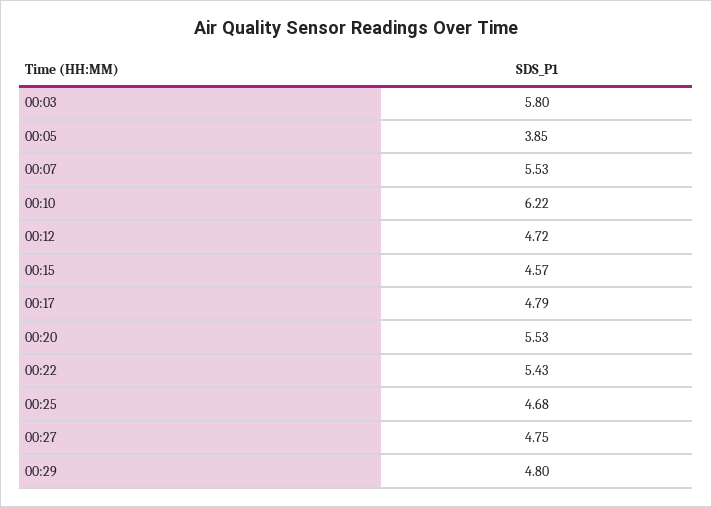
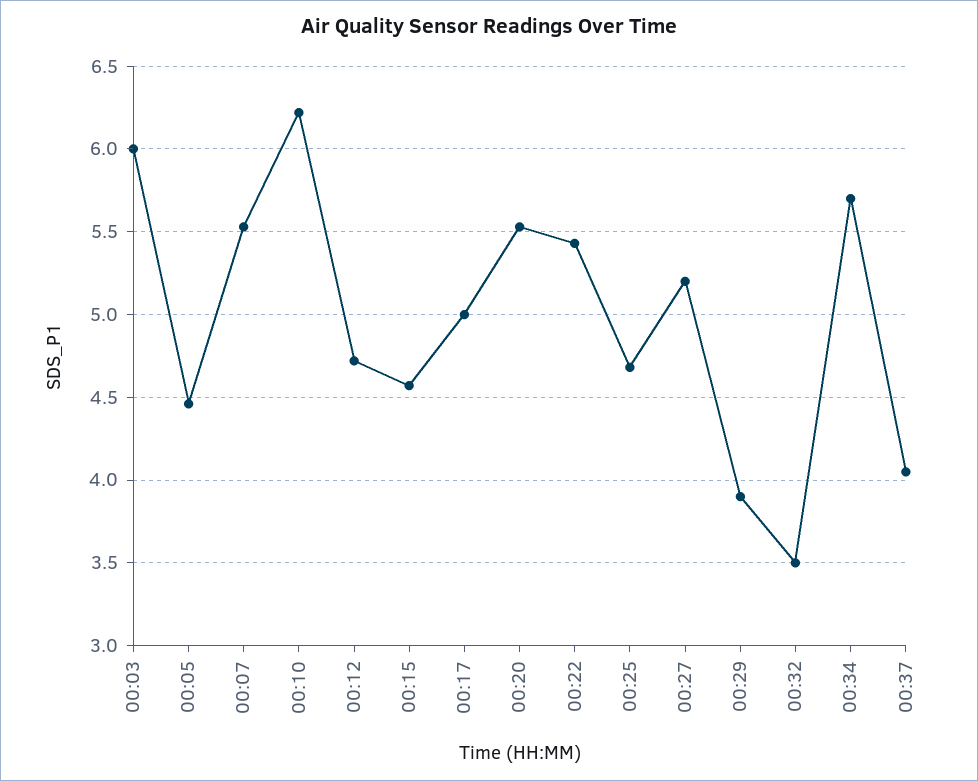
00:03: 5.8 -> 6
00:05: 3.85 -> 4.45
00:17: 4.79 -> 5
00:27: 4.75 -> 5.2
00:29: 4.8 -> 3.9
00:32: none -> 3.5
00:34: none -> 5.7
00:37: none -> 4.05

